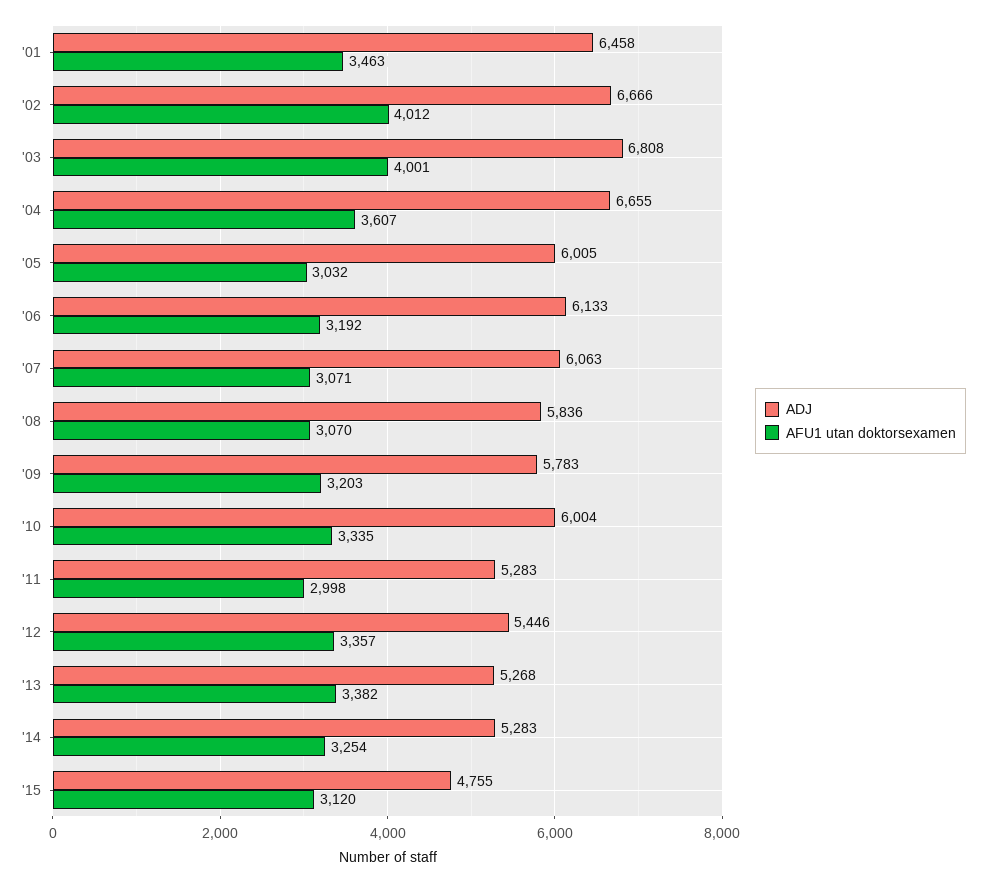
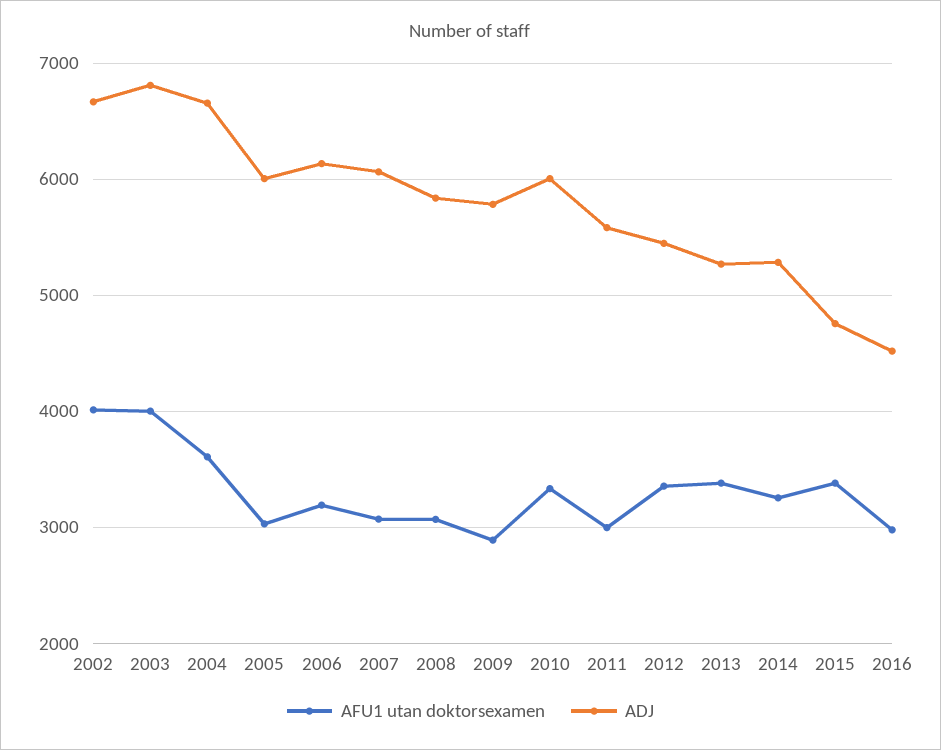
ADJ, '01: 6458 -> none
AFU1 utan doktorsexamen, '01: 3463 -> none
AFU1 utan doktorsexamen, '09: 3203 -> 2900
ADJ, '11: 5283 -> 5600
AFU1 utan doktorsexamen, '15: 3120 -> 3400
AFU1 utan doktorsexamen, 2016: none -> 3000
ADJ, 2016: none -> 4500

